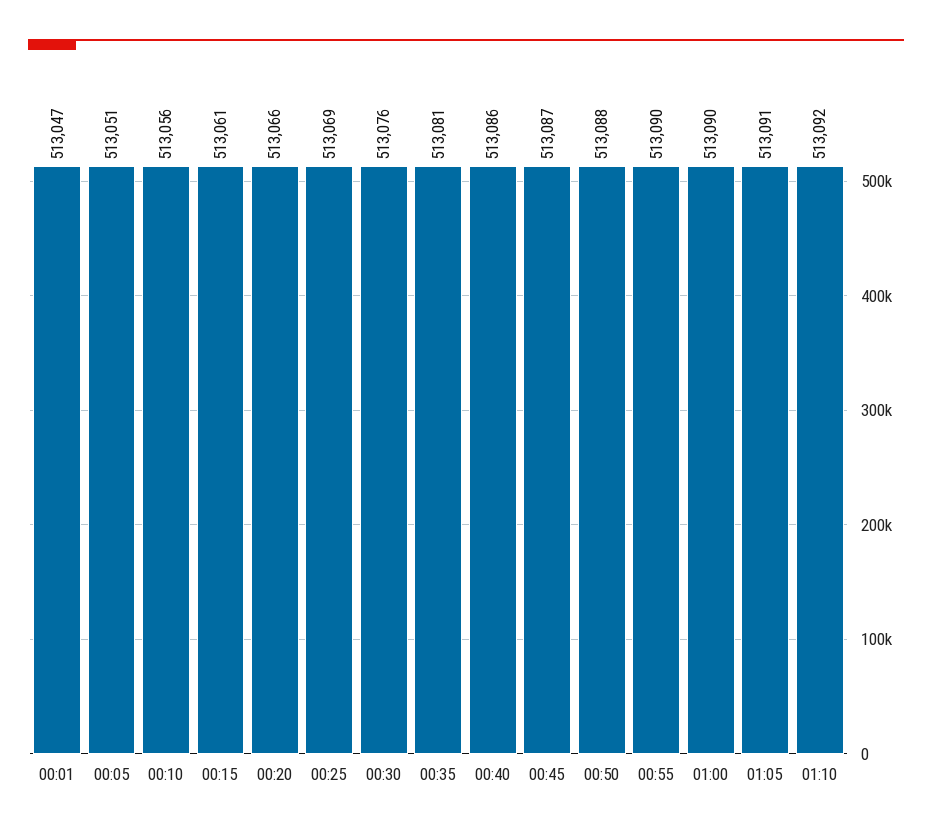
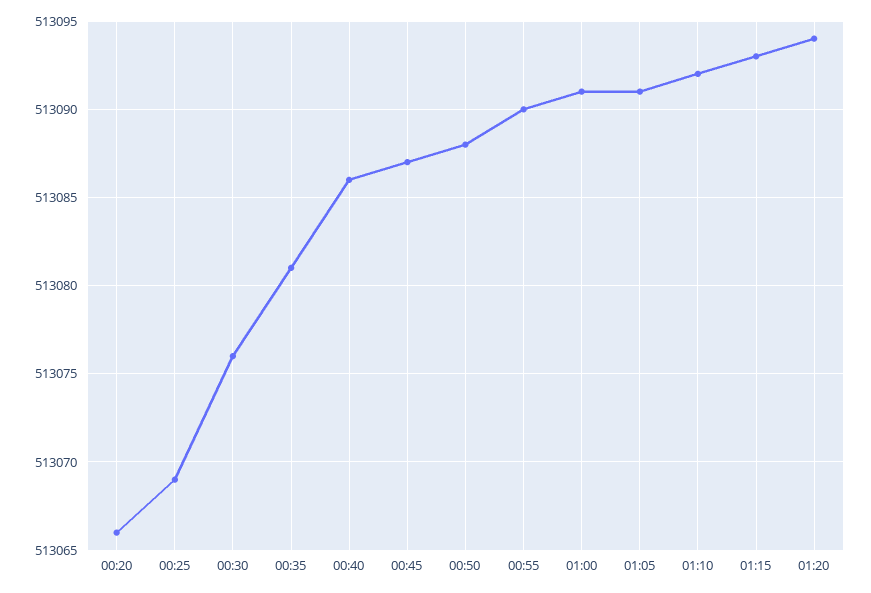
00:01: 513047 -> none
00:05: 513051 -> none
00:10: 513056 -> none
00:15: 513061 -> none
01:00: 513090 -> 513091
01:15: none -> 513093
01:20: none -> 513094

